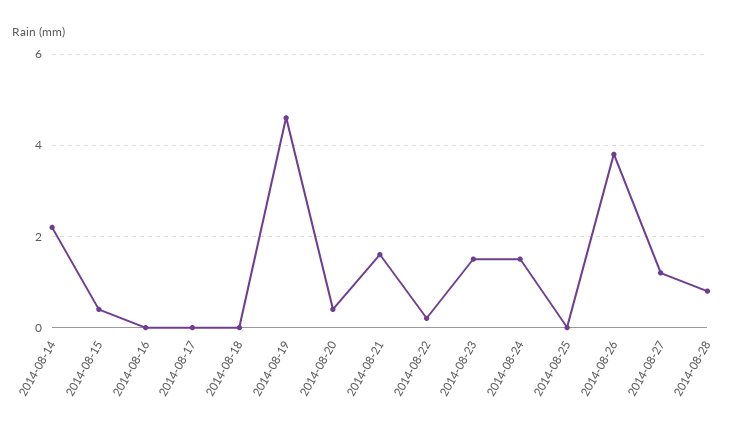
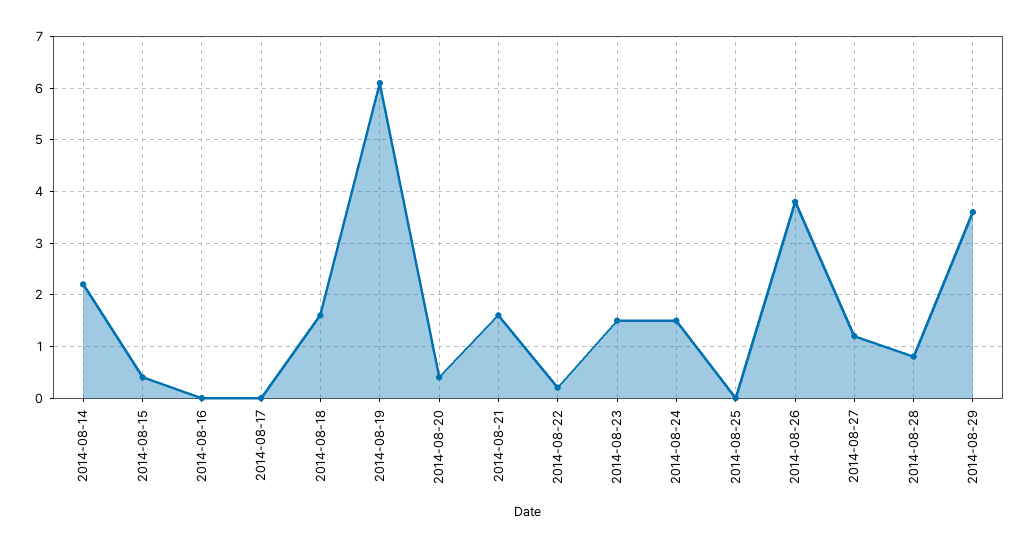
2014-08-18: 0 -> 1.5
2014-08-19: 4.5 -> 6
2014-08-29: none -> 3.5

